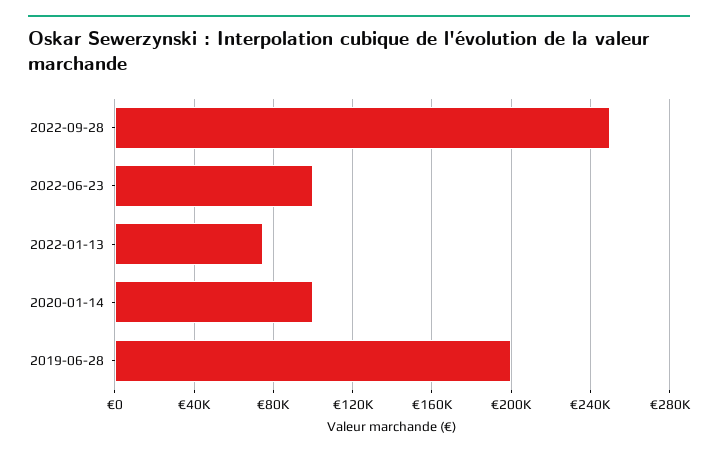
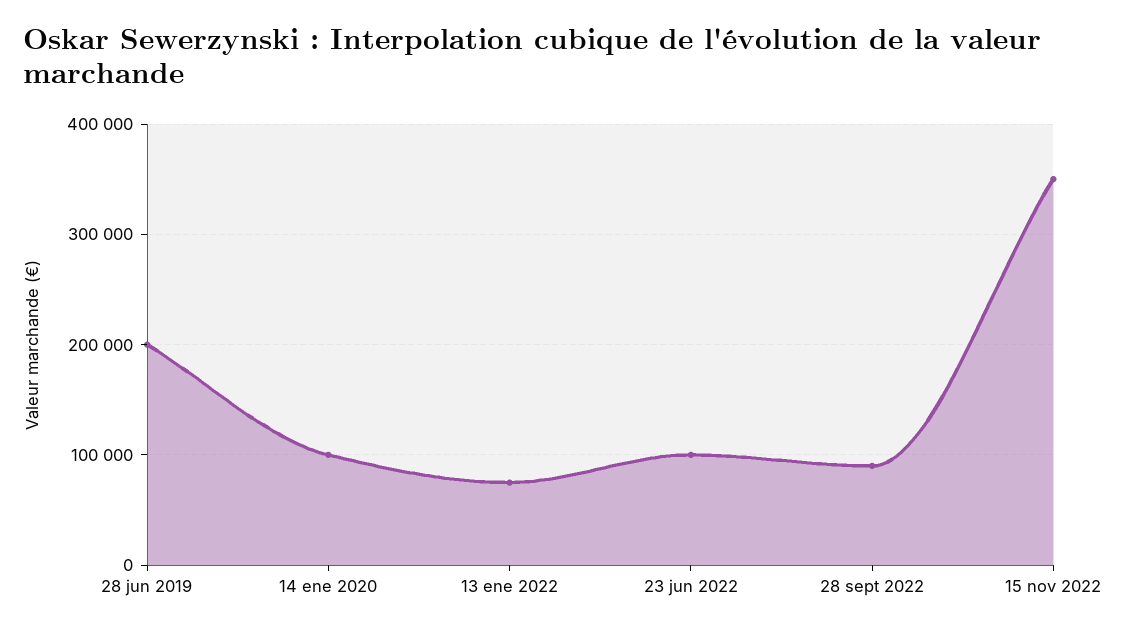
2022-09-28: 250000 -> 90000
15 nov 2022: none -> 350000

